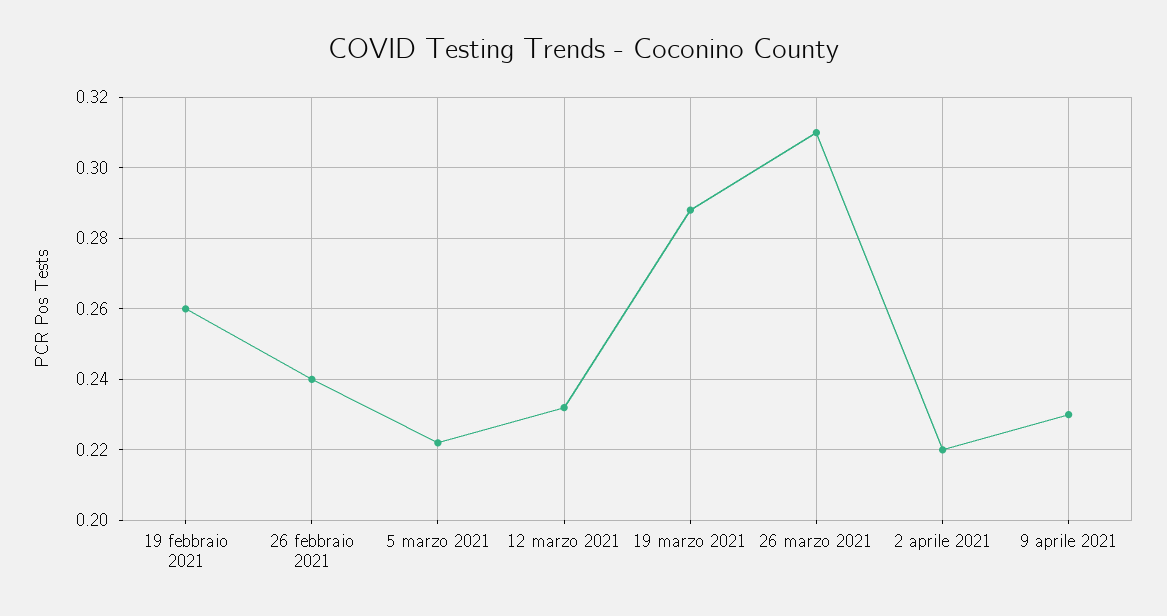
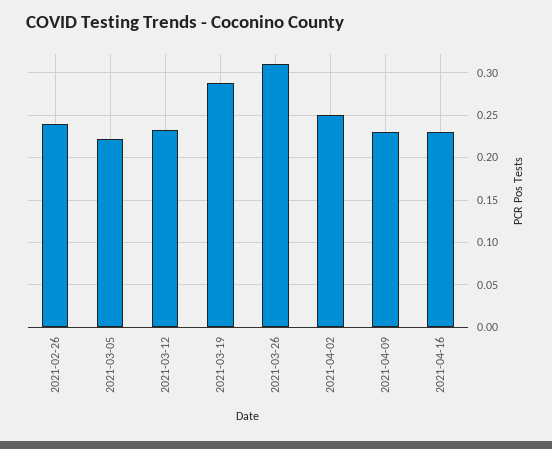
19 febbraio 2021: 0.26 -> none
2 aprile 2021: 0.22 -> 0.25
2021-04-16: none -> 0.23

